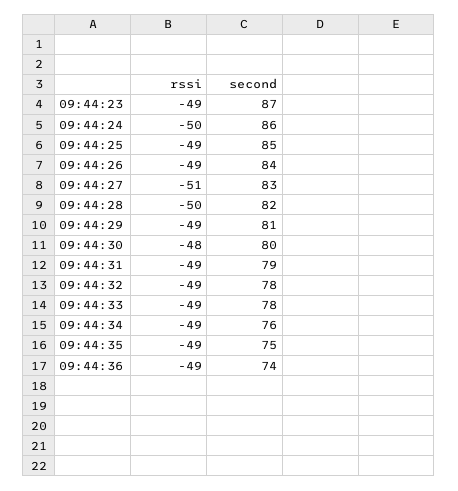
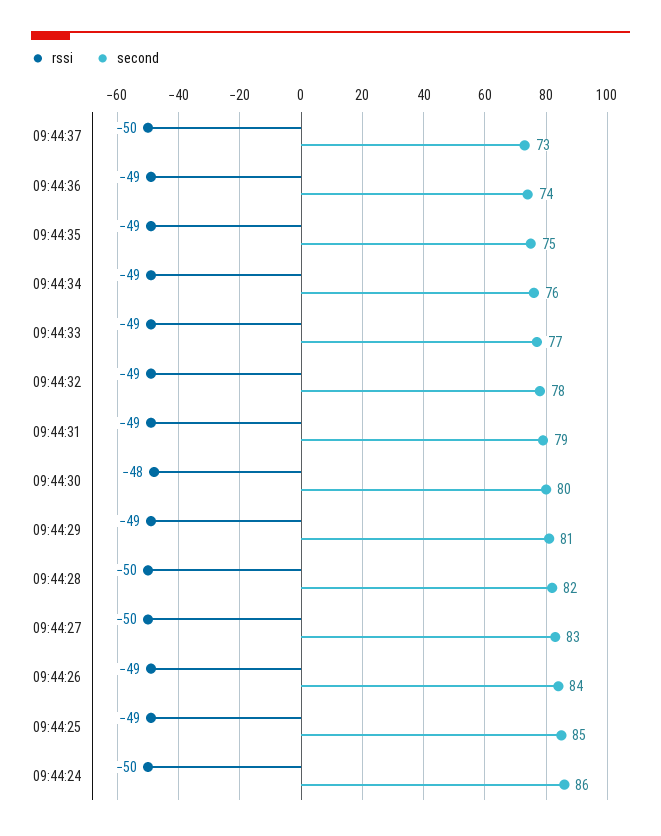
rssi, 09:44:23: -49 -> none
second, 09:44:23: 87 -> none
rssi, 09:44:27: -51 -> -50
second, 09:44:33: 78 -> 77
rssi, 09:44:37: none -> -50
second, 09:44:37: none -> 73

